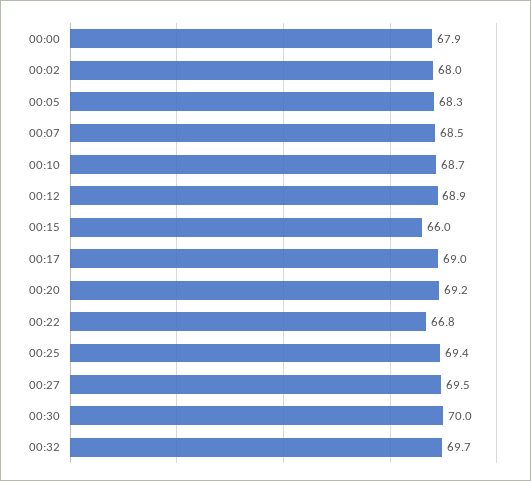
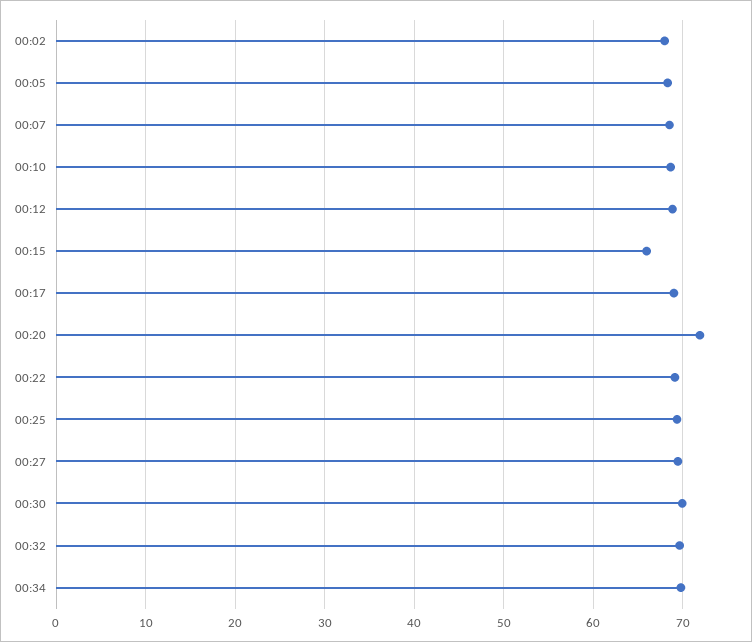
00:00: 67.9 -> none
00:20: 69.2 -> 72
00:22: 66.8 -> 69
00:34: none -> 70

